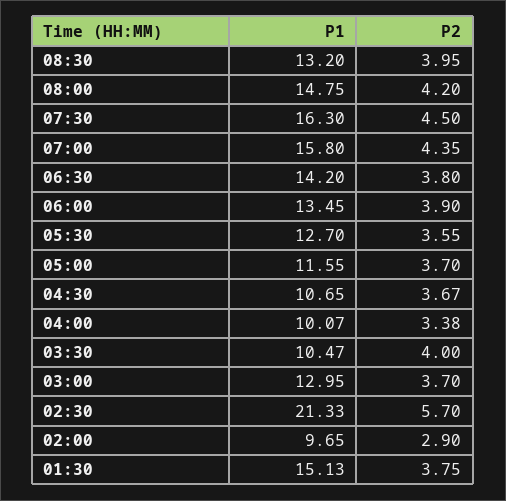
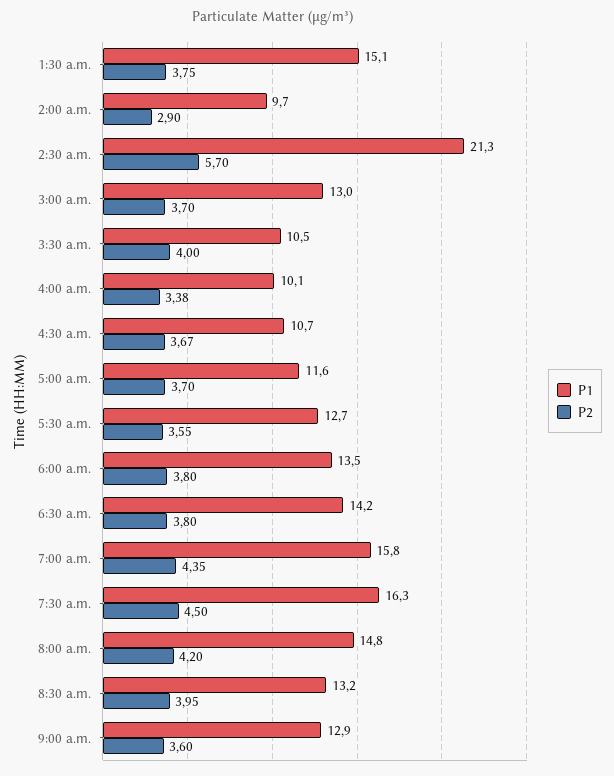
P2, 06:00: 3.9 -> 3.8
P1, 9:00 a.m.: none -> 12.9
P2, 9:00 a.m.: none -> 3.6

